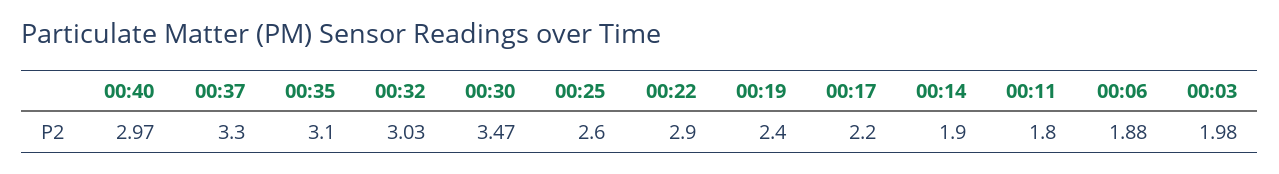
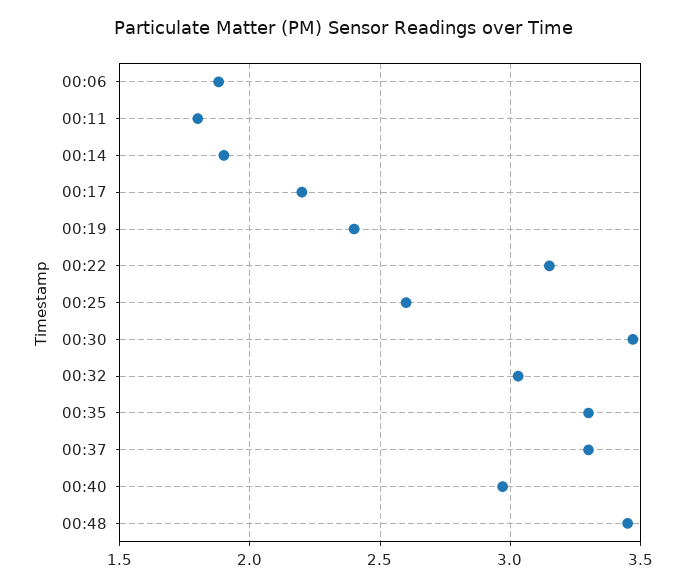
00:35: 3.1 -> 3.3
00:22: 2.9 -> 3.15
00:03: 1.98 -> none
00:48: none -> 3.45

